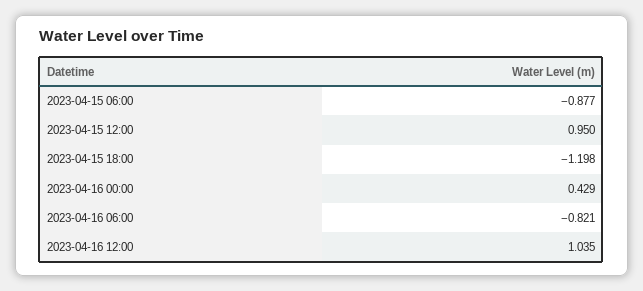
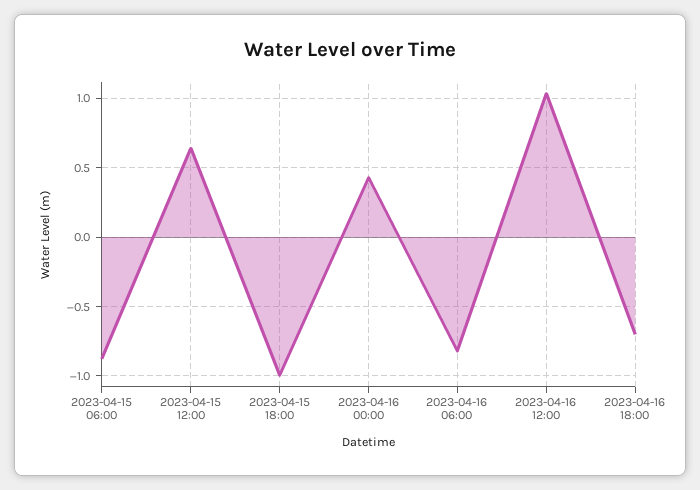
2023-04-15 12:00: 0.95 -> 0.65
2023-04-15 18:00: -1.198 -> -1
2023-04-16 18:00: none -> -0.7

